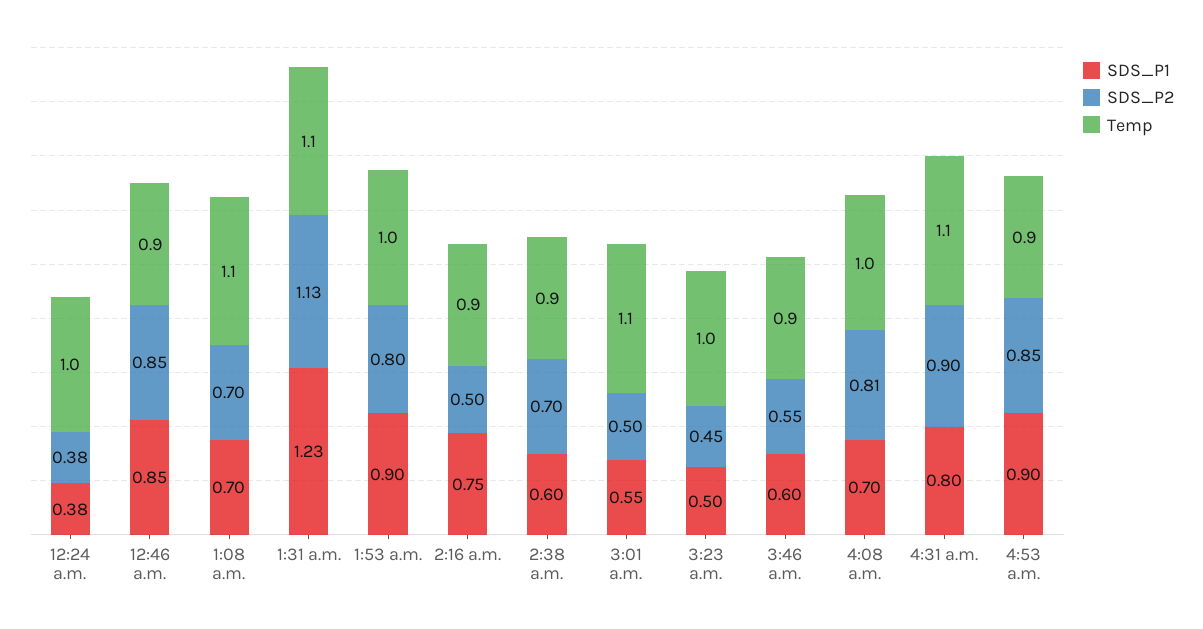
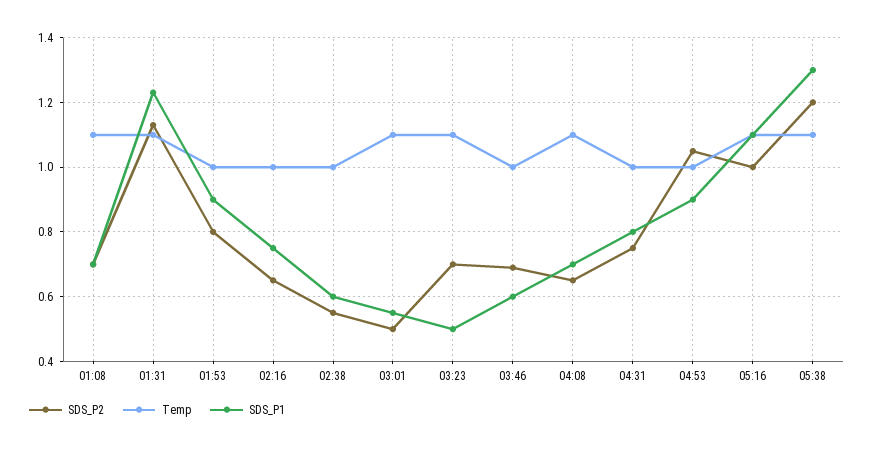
SDS_P1, 12:24 a.m.: 0.38 -> none
SDS_P2, 12:24 a.m.: 0.38 -> none
Temp, 12:24 a.m.: 1 -> none
SDS_P1, 12:46 a.m.: 0.85 -> none
SDS_P2, 12:46 a.m.: 0.85 -> none
Temp, 12:46 a.m.: 0.9 -> none
SDS_P2, 2:16 a.m.: 0.5 -> 0.65
Temp, 2:16 a.m.: 0.9 -> 1
SDS_P2, 2:38 a.m.: 0.7 -> 0.55
Temp, 2:38 a.m.: 0.9 -> 1
SDS_P2, 3:23 a.m.: 0.45 -> 0.7
Temp, 3:23 a.m.: 1 -> 1.1
SDS_P2, 3:46 a.m.: 0.55 -> 0.7
Temp, 3:46 a.m.: 0.9 -> 1
SDS_P2, 4:08 a.m.: 0.81 -> 0.65
Temp, 4:08 a.m.: 1 -> 1.1
SDS_P2, 4:31 a.m.: 0.9 -> 0.75
Temp, 4:31 a.m.: 1.1 -> 1
SDS_P2, 4:53 a.m.: 0.85 -> 1.05
Temp, 4:53 a.m.: 0.9 -> 1
SDS_P2, 05:16: none -> 1
Temp, 05:16: none -> 1.1
SDS_P1, 05:16: none -> 1.1
SDS_P2, 05:38: none -> 1.2
Temp, 05:38: none -> 1.1
SDS_P1, 05:38: none -> 1.3

